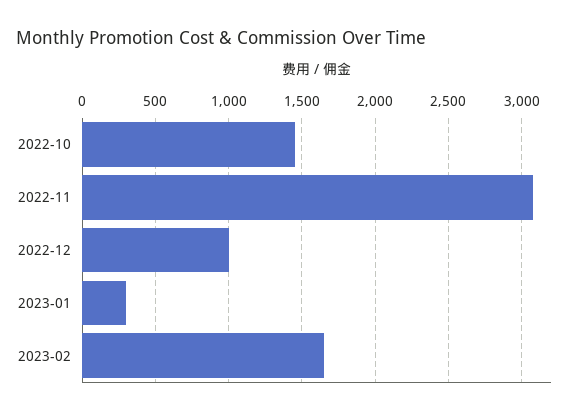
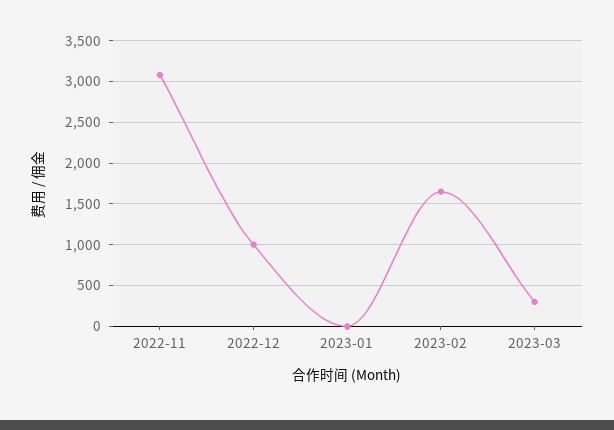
2022-10: 1450 -> none
2023-01: 300 -> 0
2023-03: none -> 300

